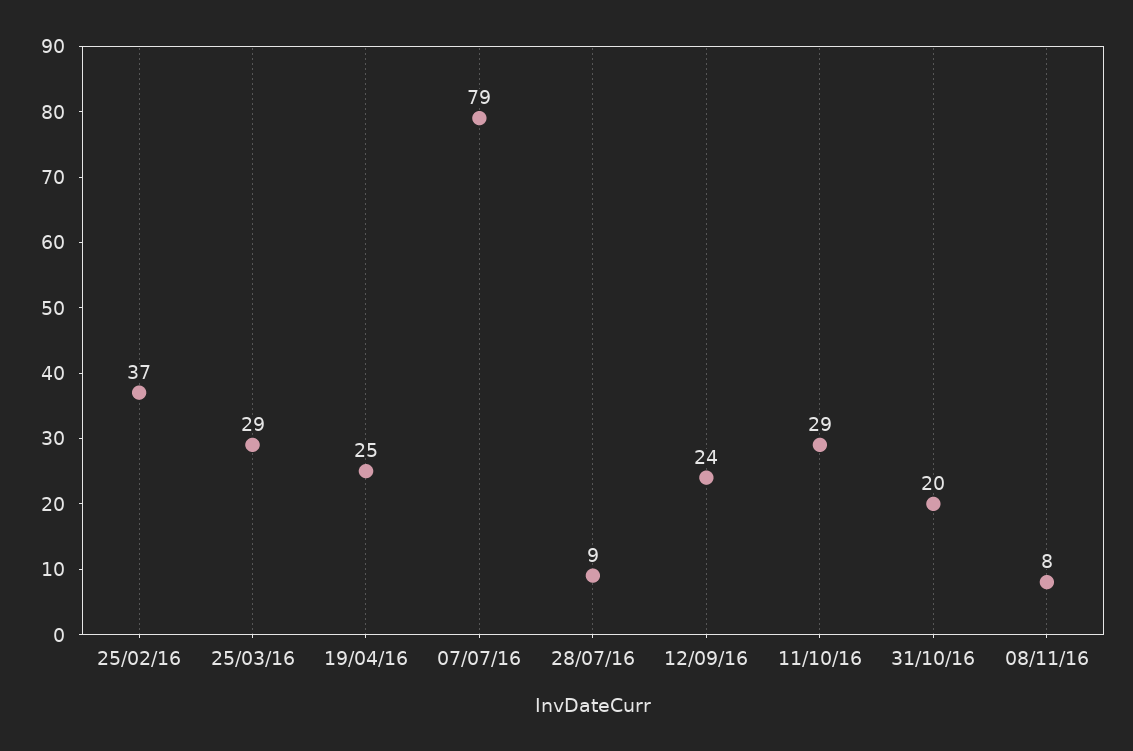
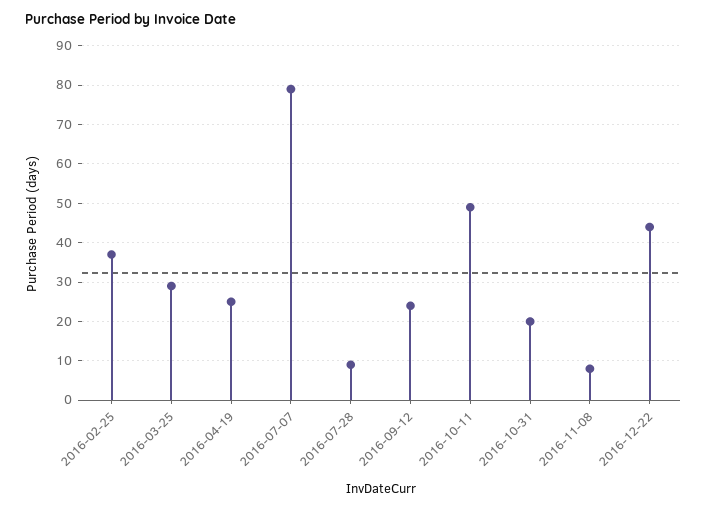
11/10/16: 29 -> 50
2016-12-22: none -> 45

